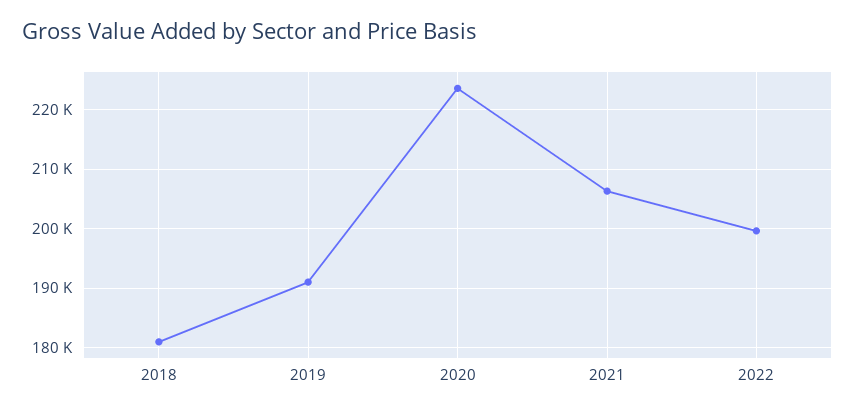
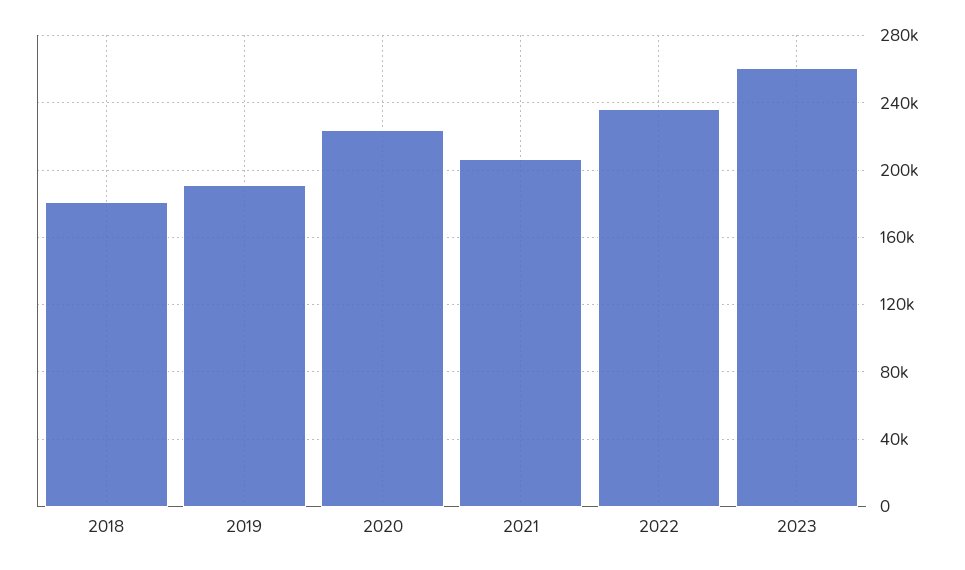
2022: 200000 -> 235000
2023: none -> 260000

